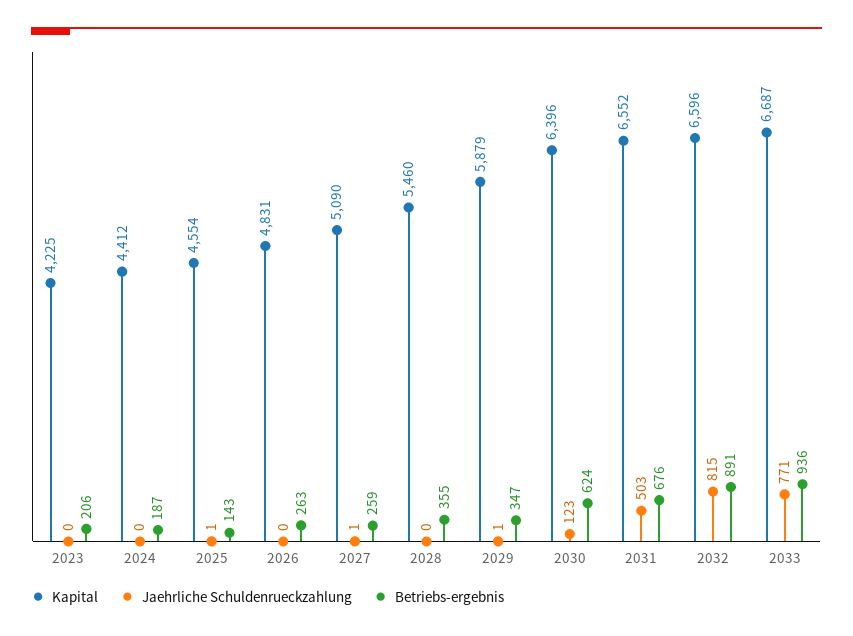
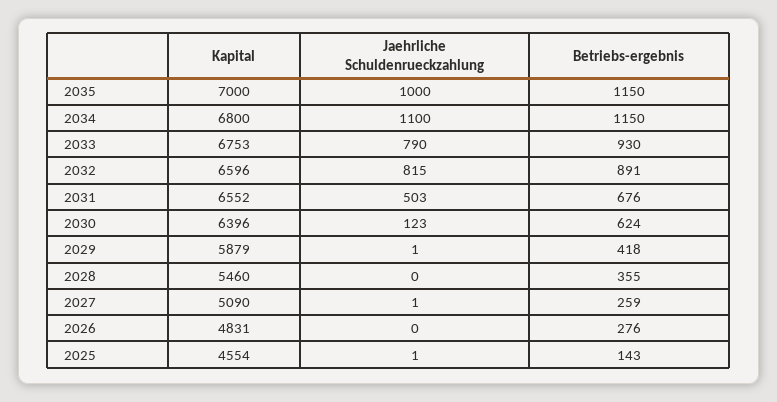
Kapital, 2023: 4225 -> none
Jaehrliche Schuldenrueckzahlung, 2023: 0 -> none
Betriebs-ergebnis, 2023: 206 -> none
Kapital, 2024: 4412 -> none
Jaehrliche Schuldenrueckzahlung, 2024: 0 -> none
Betriebs-ergebnis, 2024: 187 -> none
Betriebs-ergebnis, 2026: 263 -> 276
Betriebs-ergebnis, 2029: 347 -> 418
Kapital, 2033: 6687 -> 6753
Jaehrliche Schuldenrueckzahlung, 2033: 771 -> 790
Betriebs-ergebnis, 2033: 936 -> 930
Kapital, 2035: none -> 7000
Jaehrliche Schuldenrueckzahlung, 2035: none -> 1000
Betriebs-ergebnis, 2035: none -> 1150
Kapital, 2034: none -> 6800
Jaehrliche Schuldenrueckzahlung, 2034: none -> 1100
Betriebs-ergebnis, 2034: none -> 1150

